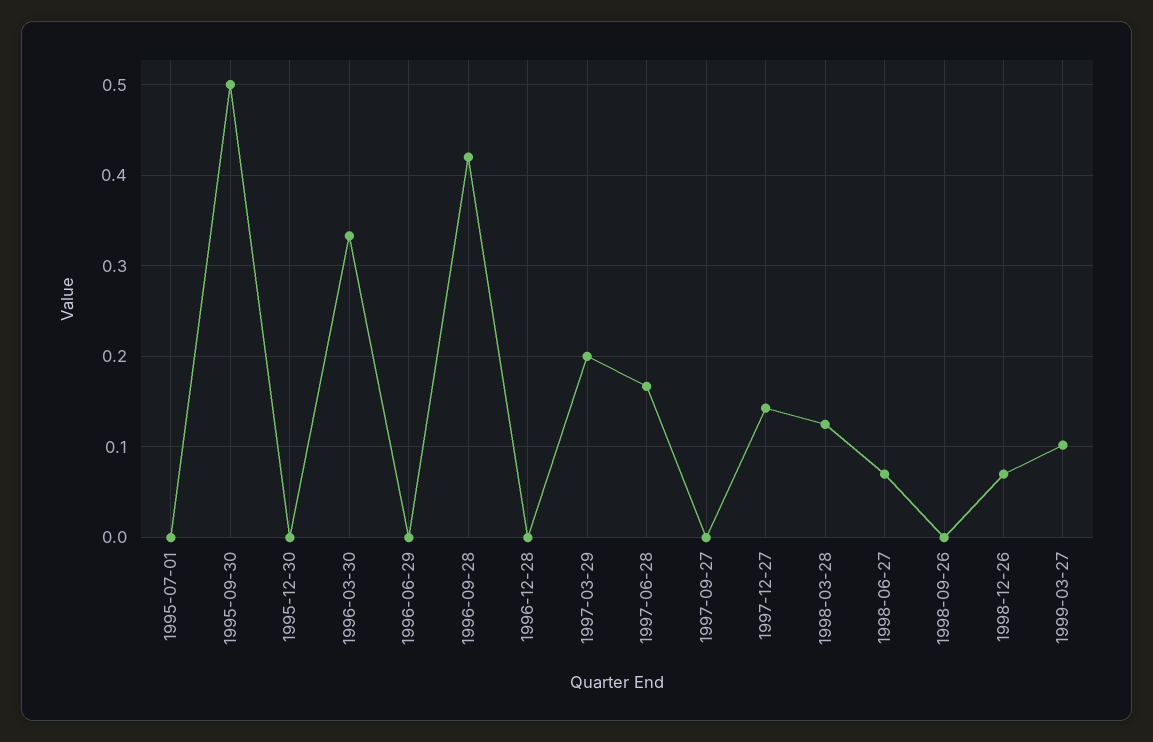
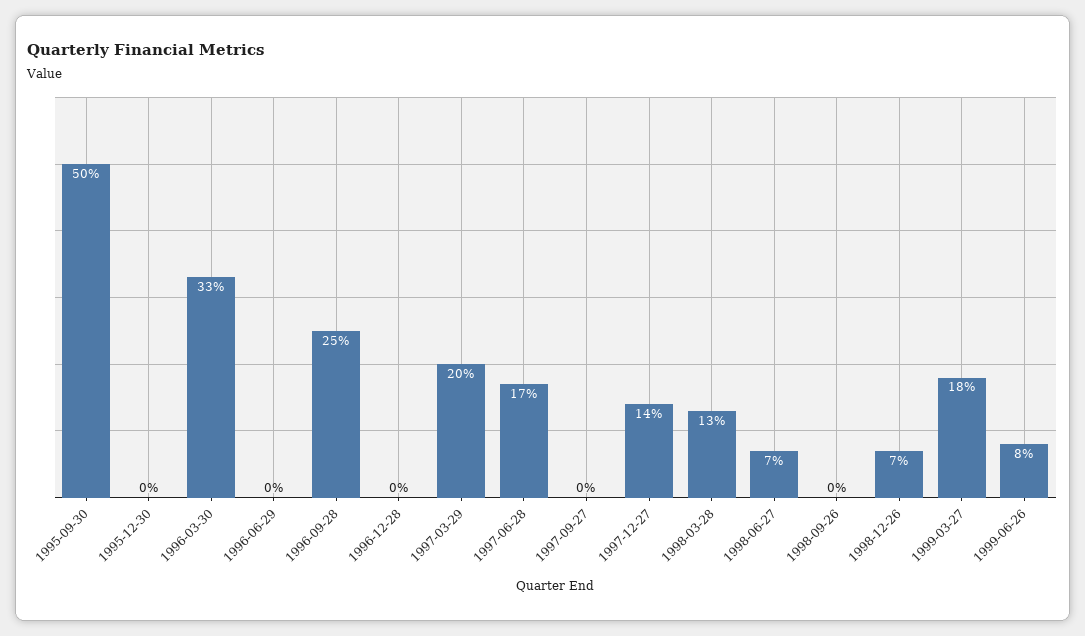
1995-07-01: 0 -> none
1996-09-28: 0.42 -> 0.25
1999-03-27: 0.1 -> 0.18
1999-06-26: none -> 0.08

